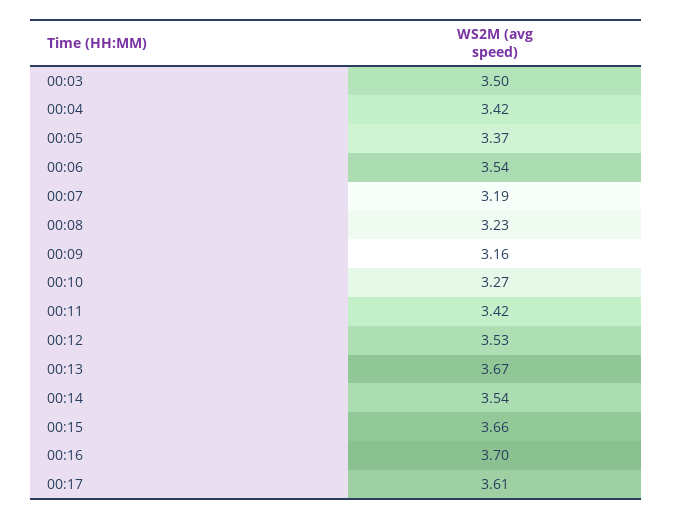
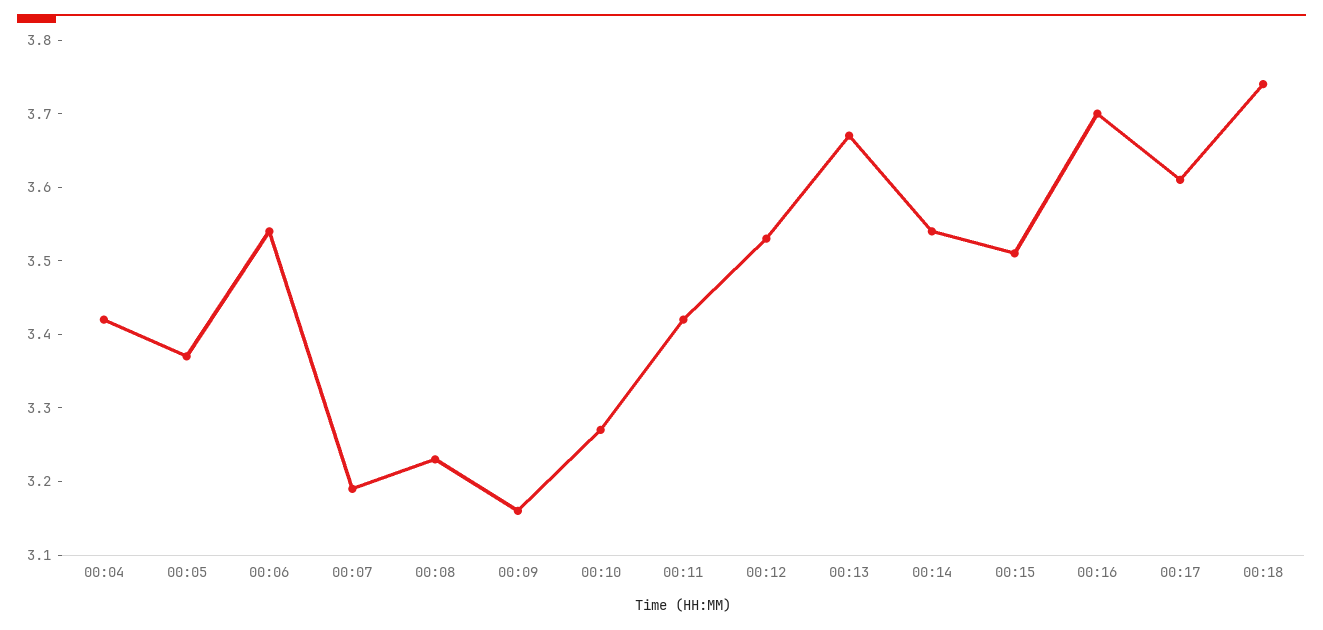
00:03: 3.5 -> none
00:15: 3.66 -> 3.5
00:18: none -> 3.75

